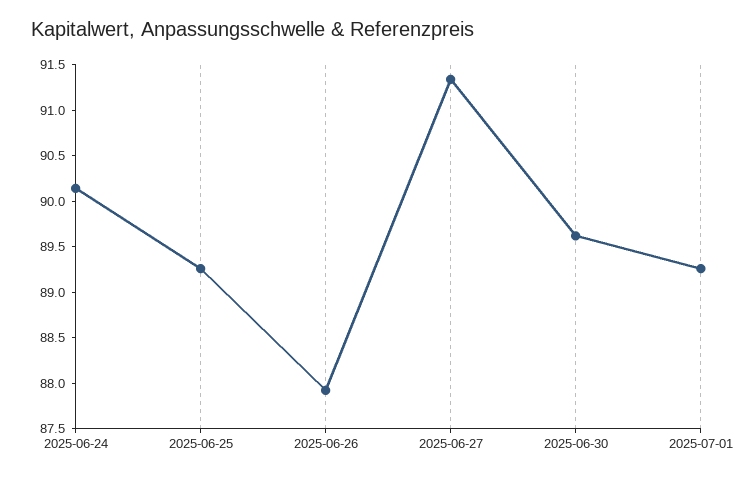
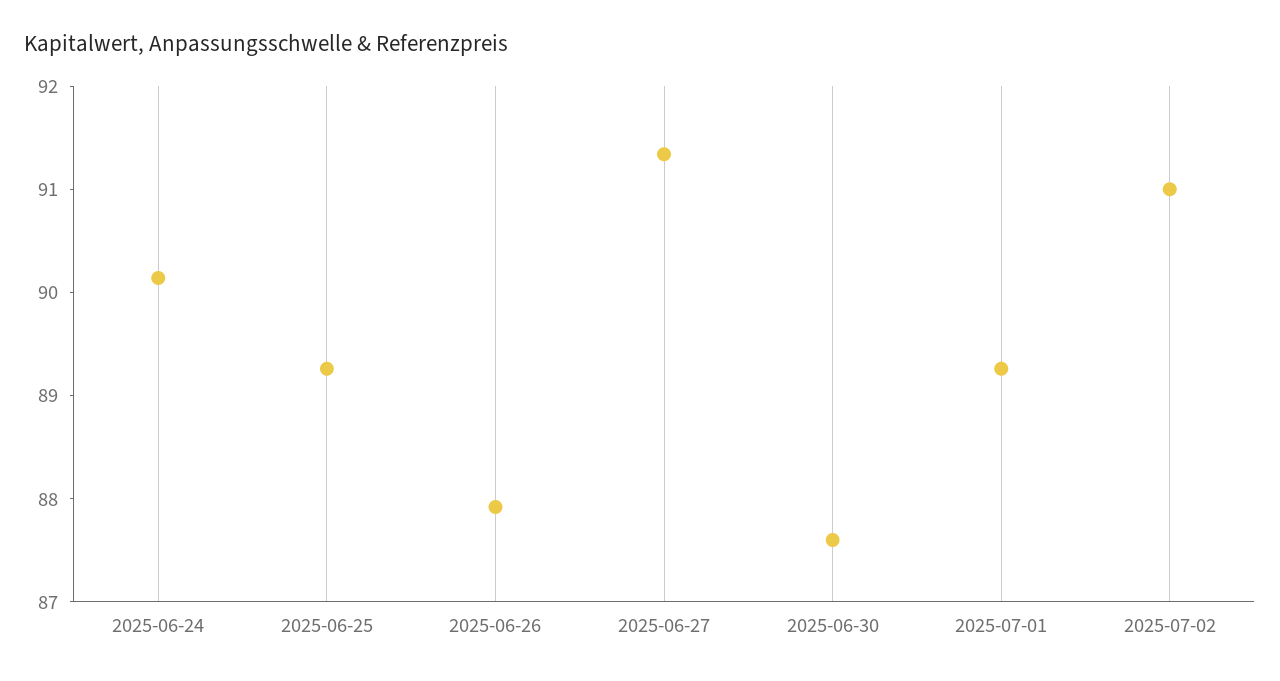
2025-06-30: 89.6 -> 87.6
2025-07-02: none -> 91

